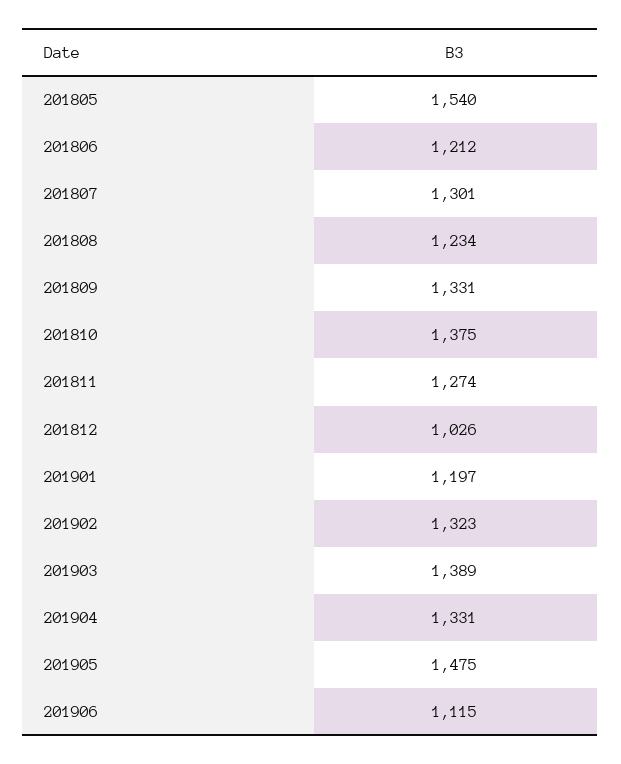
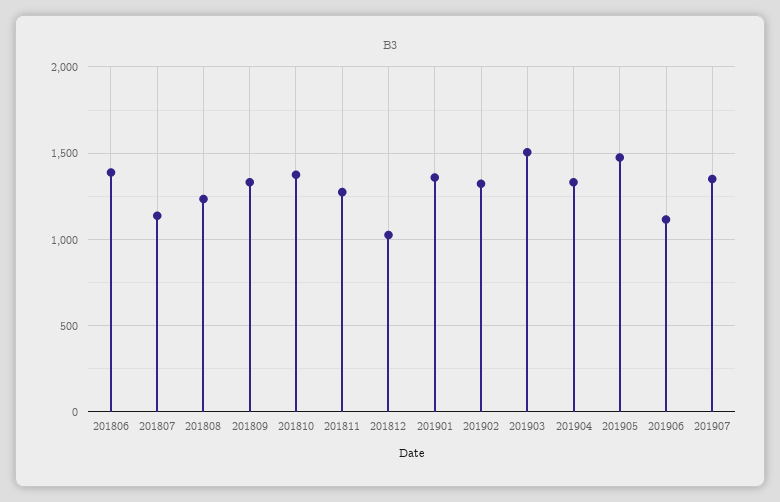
201805: 1540 -> none
201806: 1212 -> 1400
201807: 1301 -> 1150
201901: 1197 -> 1350
201903: 1389 -> 1500
201907: none -> 1350

